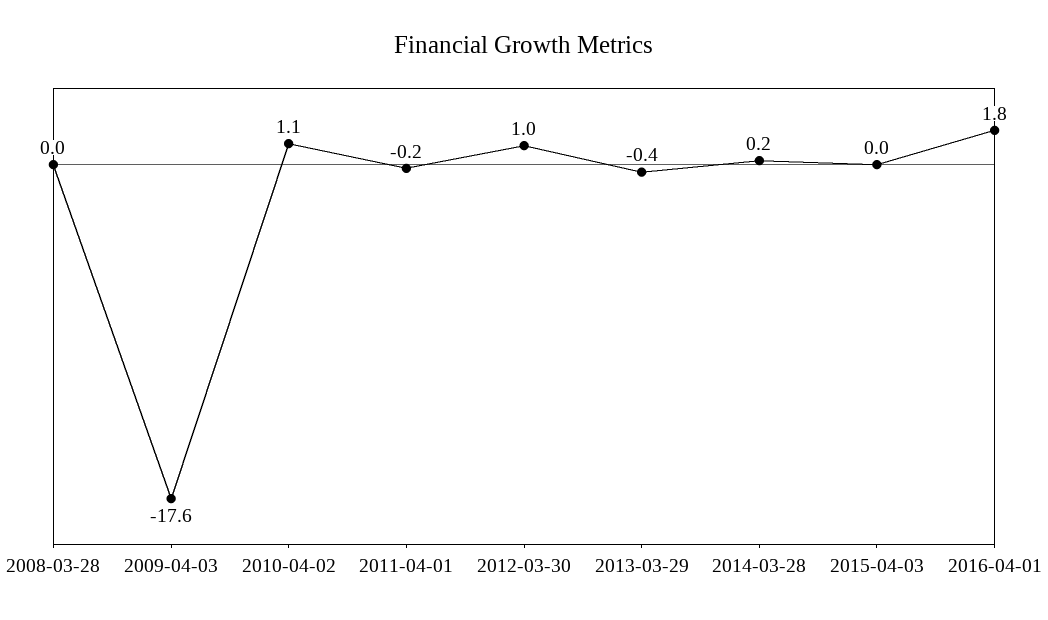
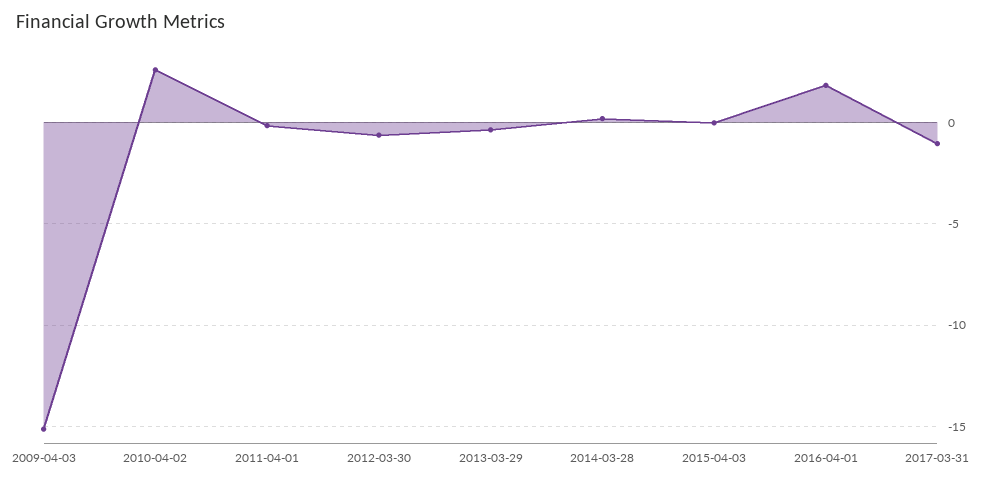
2008-03-28: 0 -> none
2009-04-03: -17.6 -> -15
2010-04-02: 1.1 -> 2.5
2012-03-30: 1 -> -0.5
2017-03-31: none -> -1

